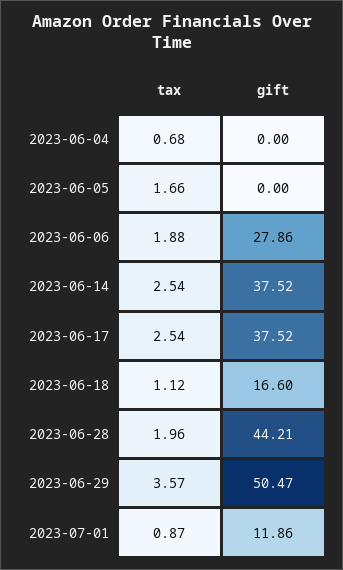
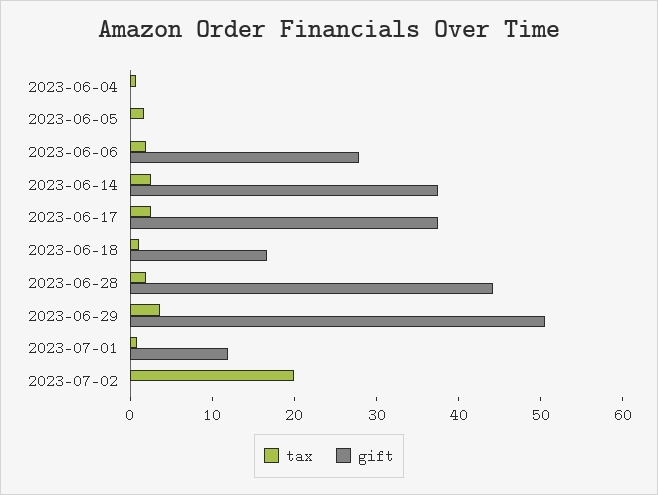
tax, 2023-07-02: none -> 20
gift, 2023-07-02: none -> 0

